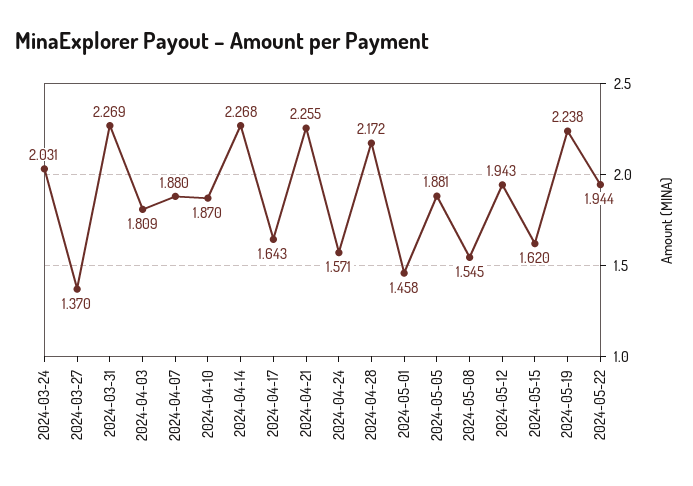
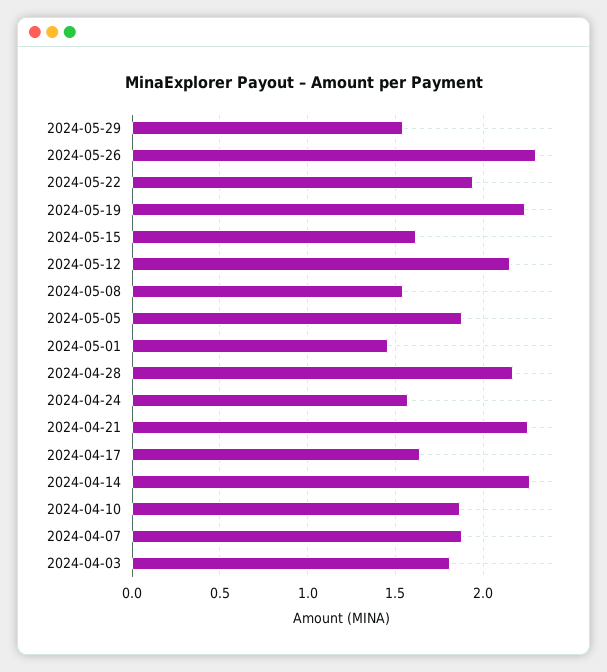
2024-03-24: 2.031 -> none
2024-03-27: 1.37 -> none
2024-03-31: 2.269 -> none
2024-05-12: 1.943 -> 2.15
2024-05-29: none -> 1.55
2024-05-26: none -> 2.3

